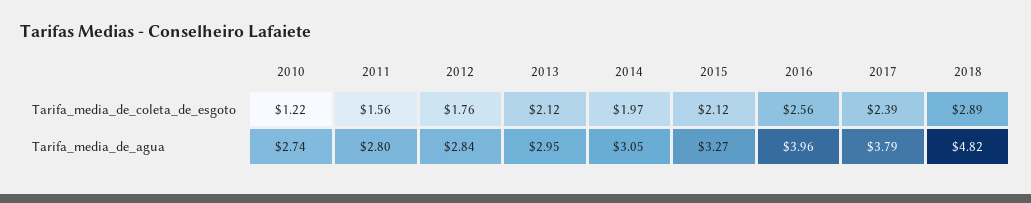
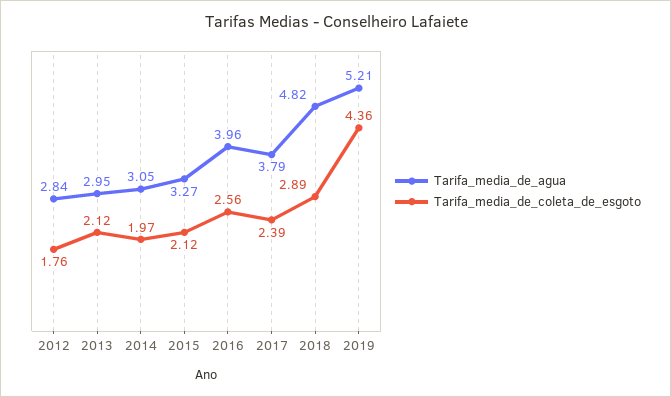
Tarifa_media_de_coleta_de_esgoto, 2010: 1.22 -> none
Tarifa_media_de_coleta_de_esgoto, 2011: 1.56 -> none
Tarifa_media_de_agua, 2010: 2.74 -> none
Tarifa_media_de_agua, 2011: 2.8 -> none
Tarifa_media_de_agua, 2019: none -> 5.21
Tarifa_media_de_coleta_de_esgoto, 2019: none -> 4.36

